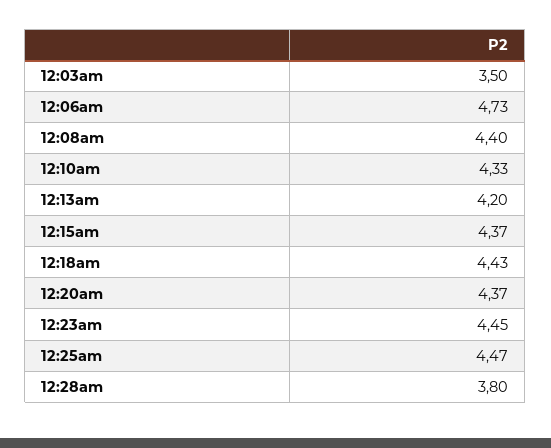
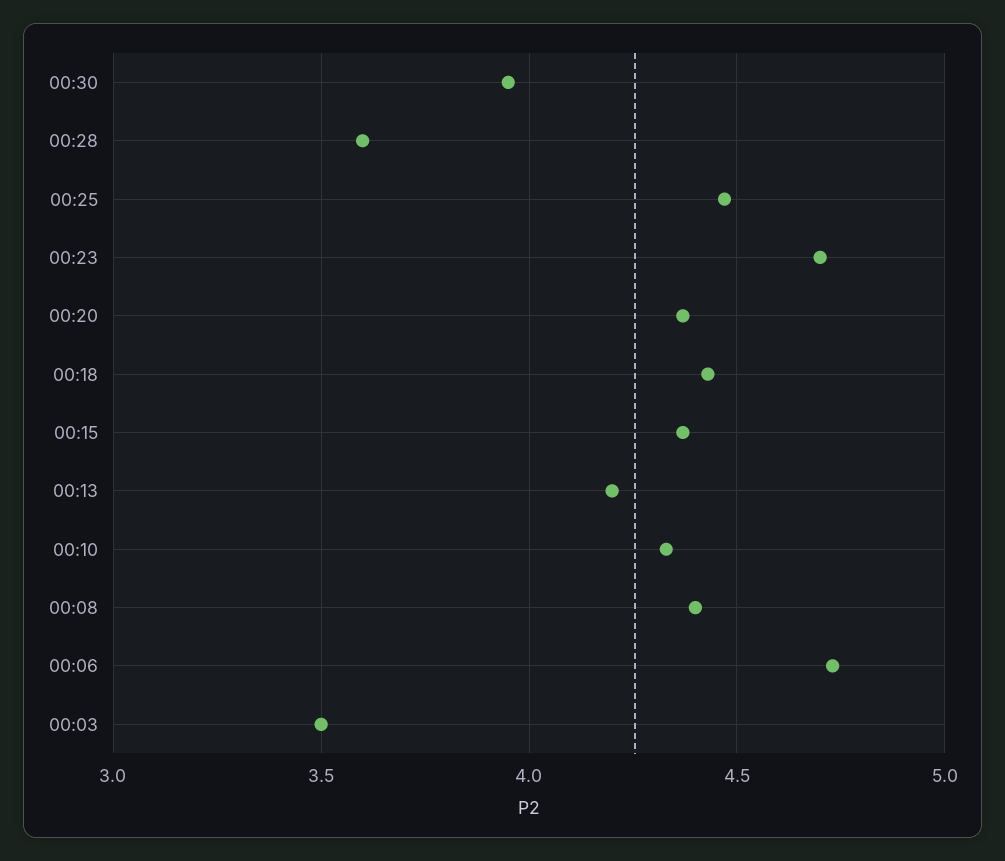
12:23am: 4.45 -> 4.7
12:28am: 3.8 -> 3.6
00:30: none -> 3.95

